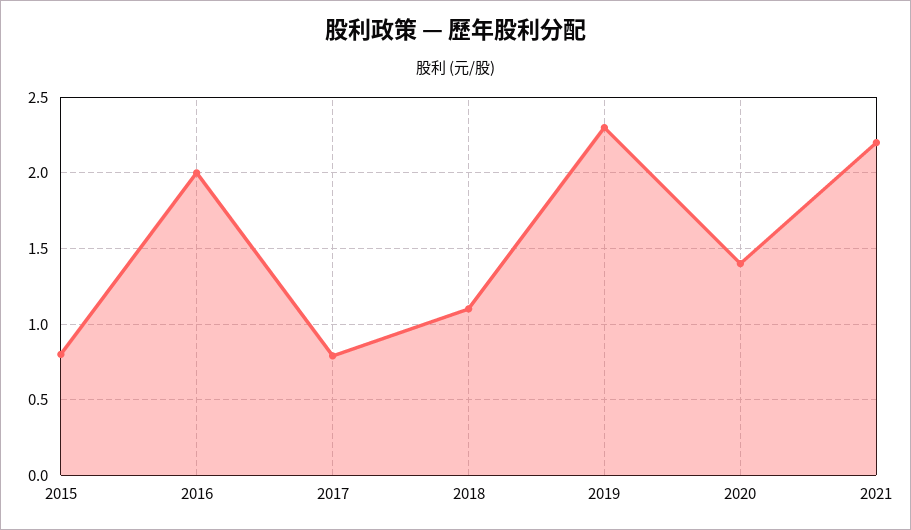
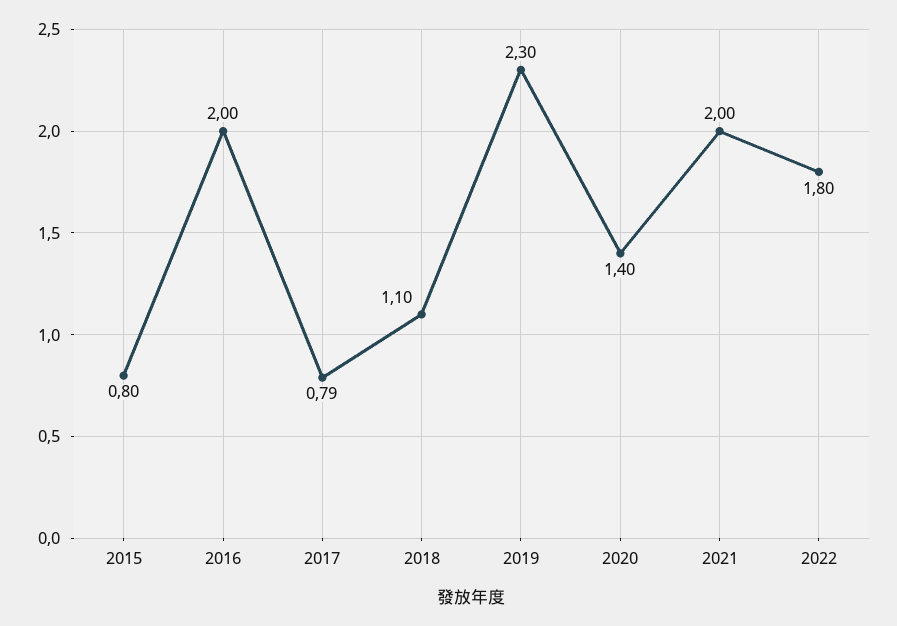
2021: 2.2 -> 2
2022: none -> 1.8

